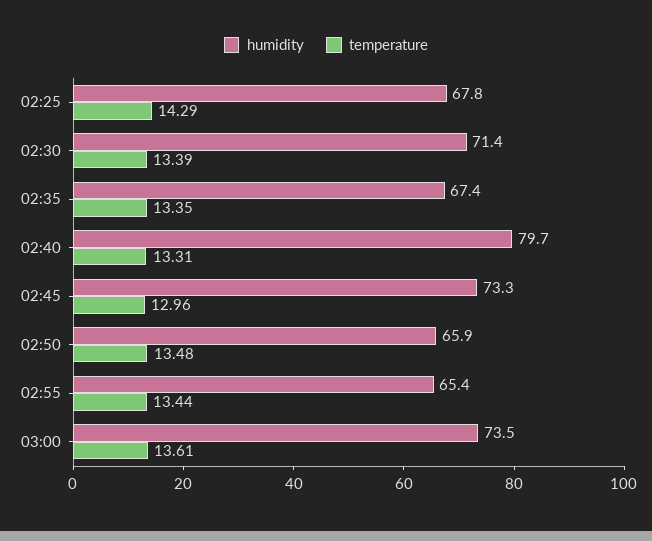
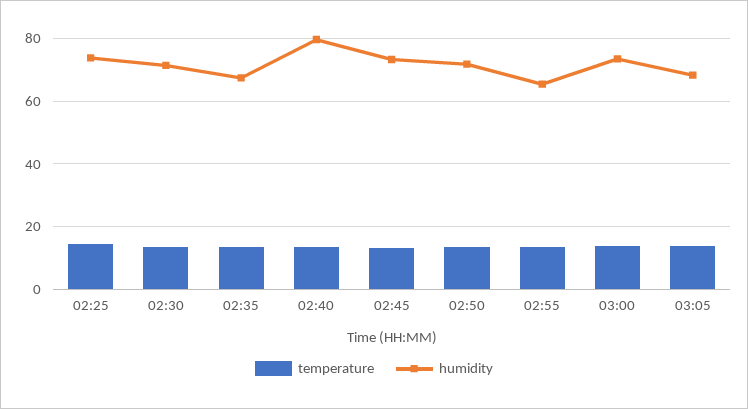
humidity, 02:25: 67.8 -> 74
humidity, 02:50: 65.9 -> 72
temperature, 03:05: none -> 14
humidity, 03:05: none -> 68

